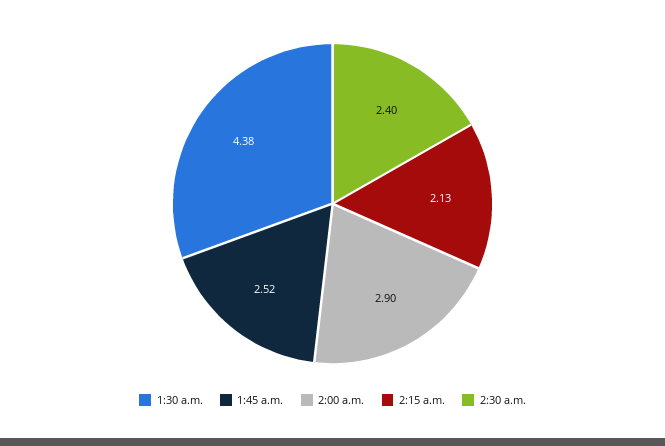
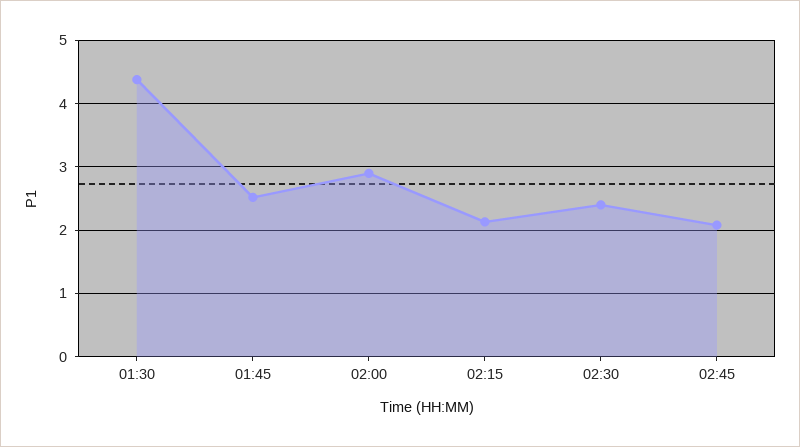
02:45: none -> 2.1

